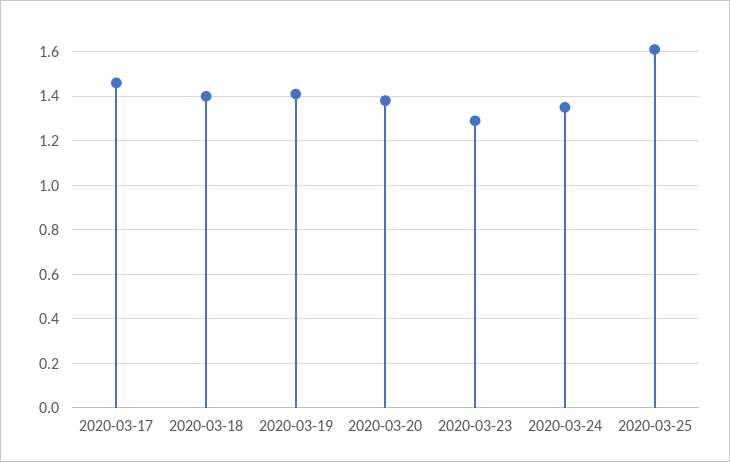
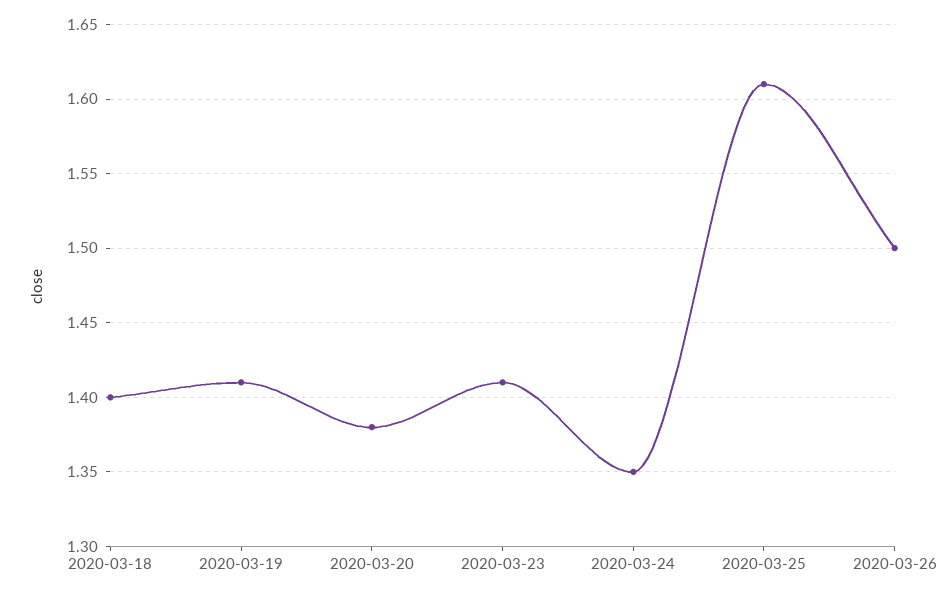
2020-03-17: 1.45 -> none
2020-03-23: 1.3 -> 1.41
2020-03-26: none -> 1.5

